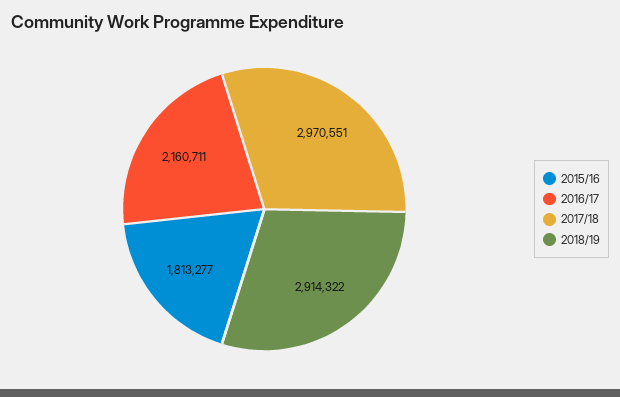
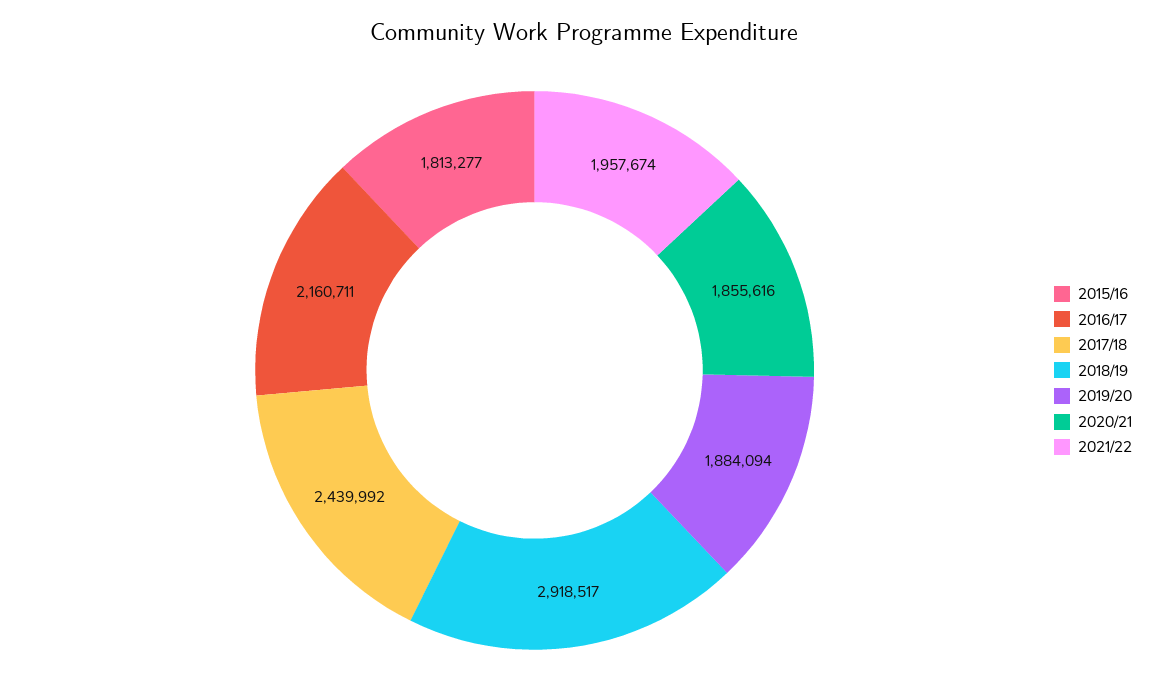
2017/18: 2970551 -> 2439992
2018/19: 2914322 -> 2918517
2019/20: none -> 1884094
2020/21: none -> 1855616
2021/22: none -> 1957674

